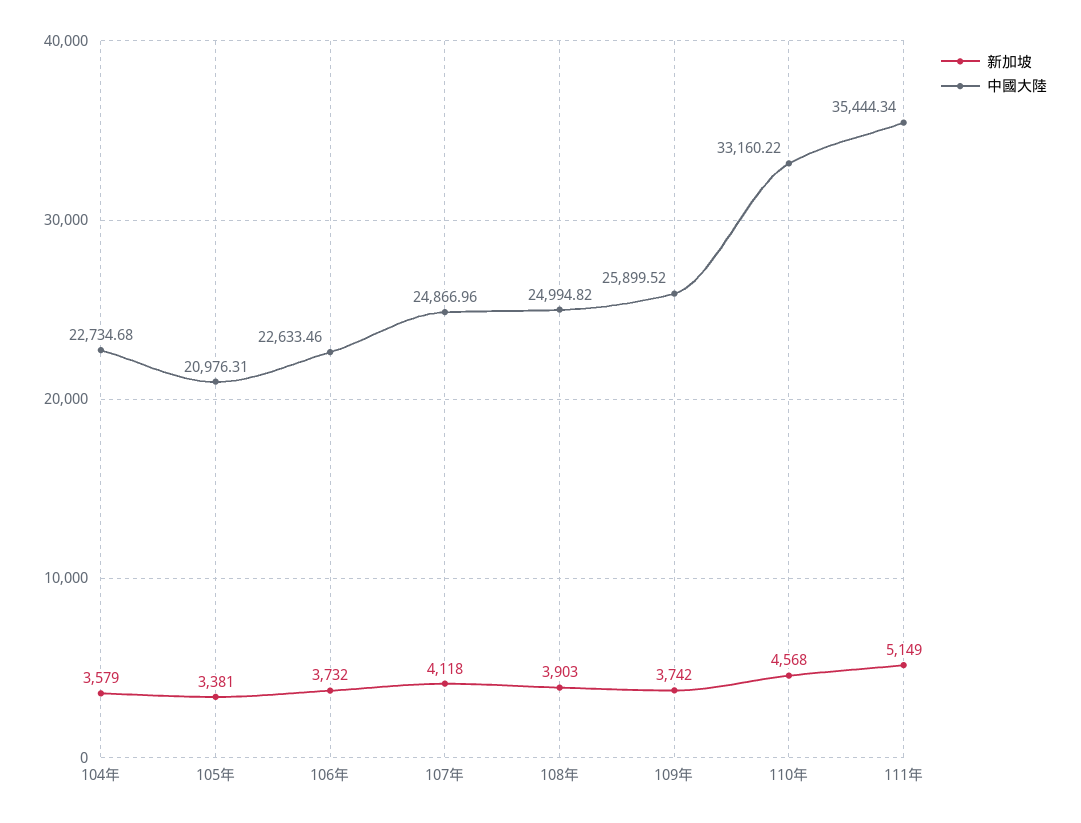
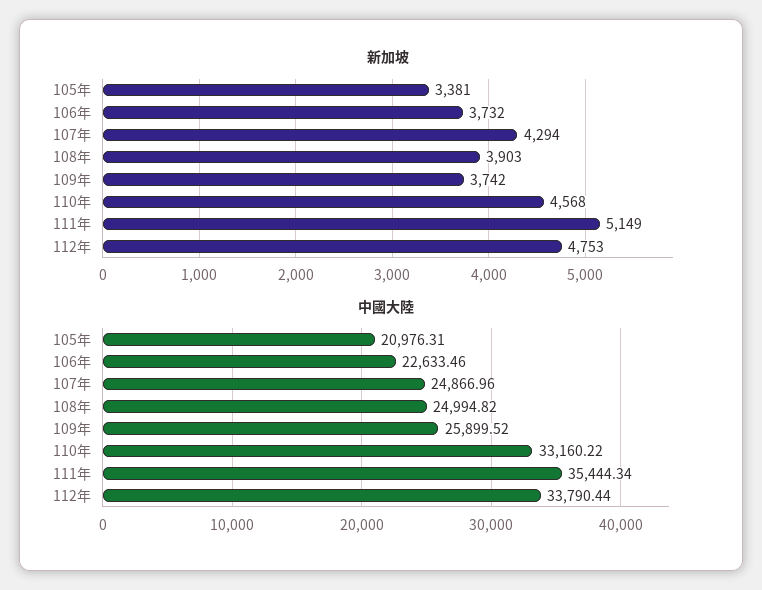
新加坡, 104年: 3579 -> none
中國大陸, 104年: 22734.68 -> none
新加坡, 107年: 4118 -> 4294
新加坡, 112年: none -> 4753
中國大陸, 112年: none -> 33790.44

